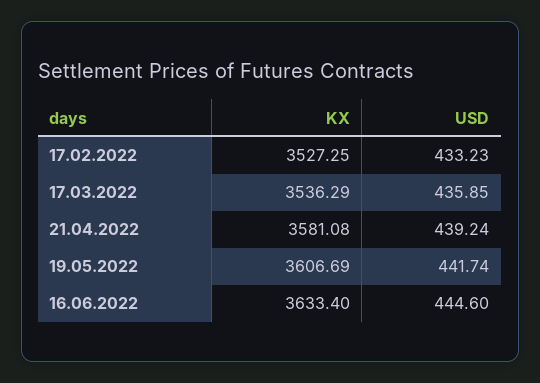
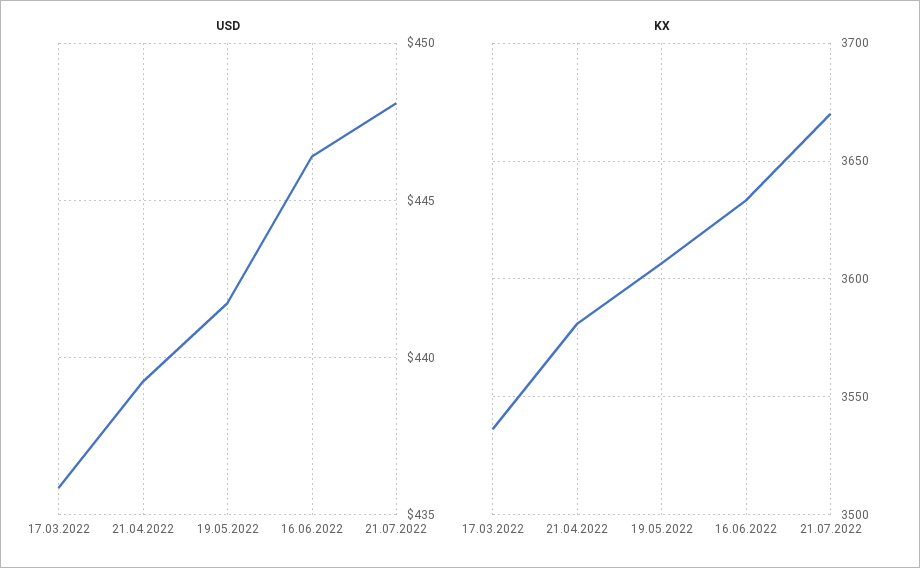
KX, 17.02.2022: 3527.25 -> none
USD, 17.02.2022: 433.23 -> none
USD, 16.06.2022: 444.6 -> 446.5
USD, 21.07.2022: none -> 448
KX, 21.07.2022: none -> 3670

